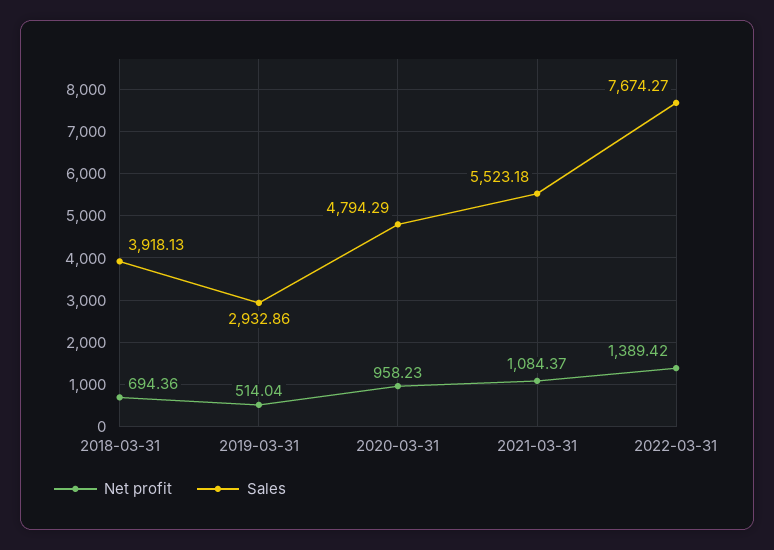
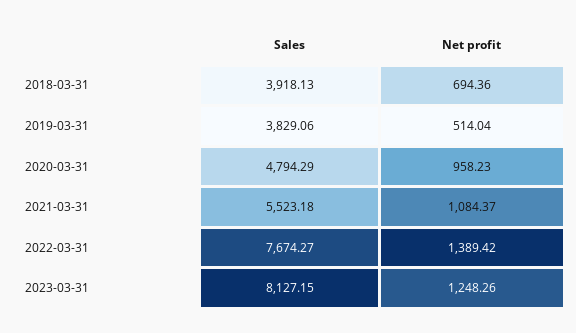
Sales, 2019-03-31: 2932.86 -> 3829.06
Sales, 2023-03-31: none -> 8127.15
Net profit, 2023-03-31: none -> 1248.26

